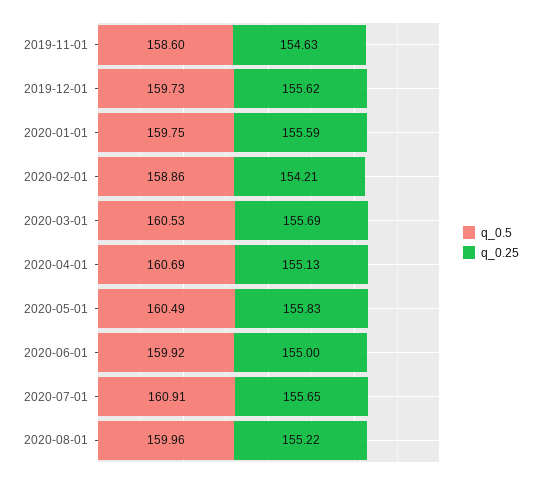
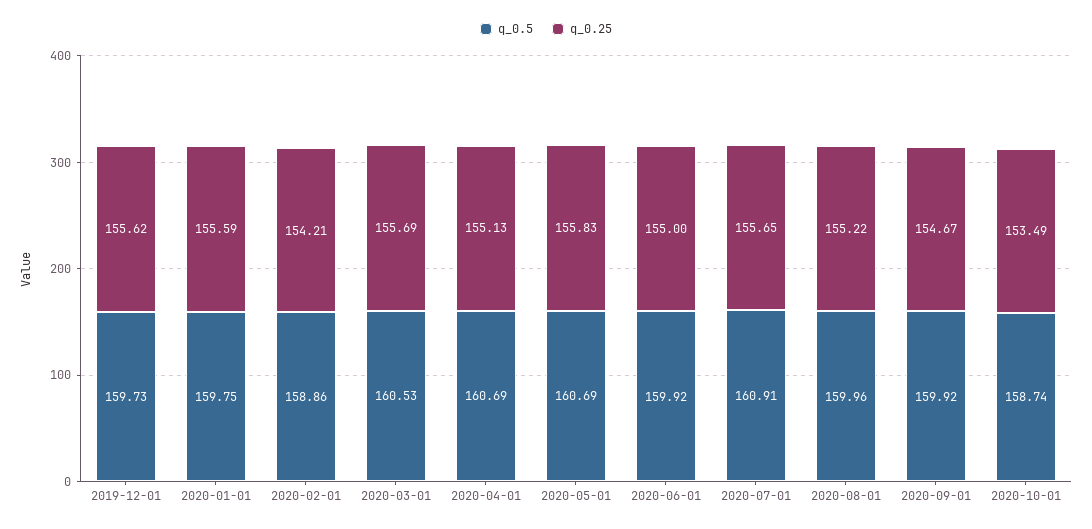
q_0.5, 2019-11-01: 158.6 -> none
q_0.25, 2019-11-01: 154.63 -> none
q_0.5, 2020-05-01: 160.49 -> 160.69
q_0.5, 2020-09-01: none -> 159.92
q_0.25, 2020-09-01: none -> 154.67
q_0.5, 2020-10-01: none -> 158.74
q_0.25, 2020-10-01: none -> 153.49

